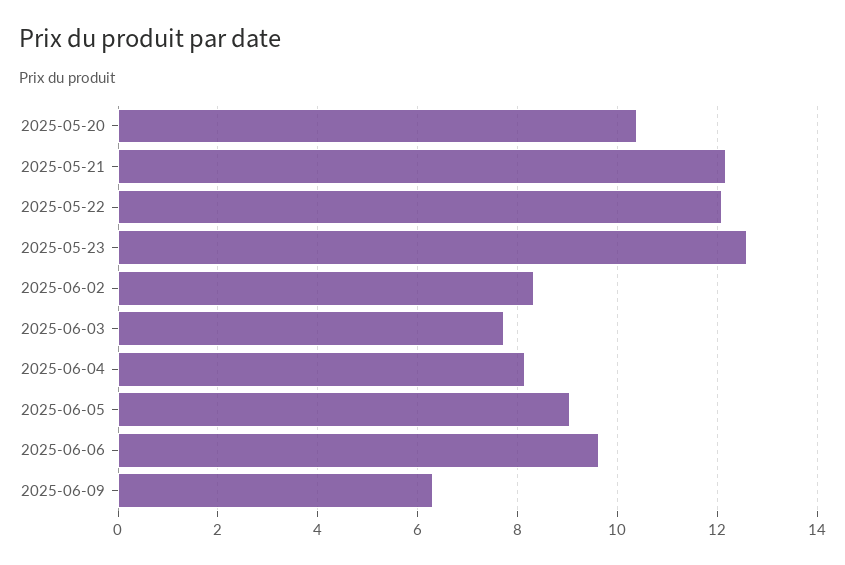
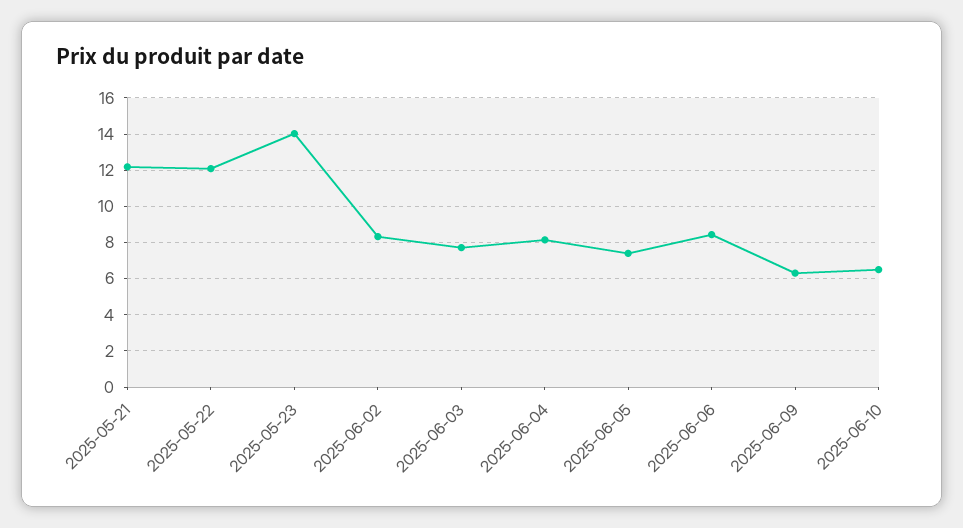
2025-05-20: 10.4 -> none
2025-05-23: 12.6 -> 14
2025-06-05: 9 -> 7.5
2025-06-06: 9.6 -> 8.5
2025-06-10: none -> 6.5

